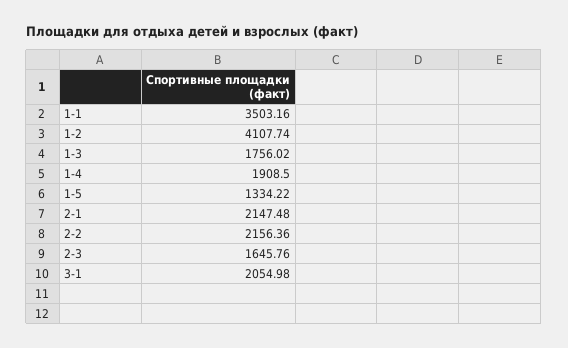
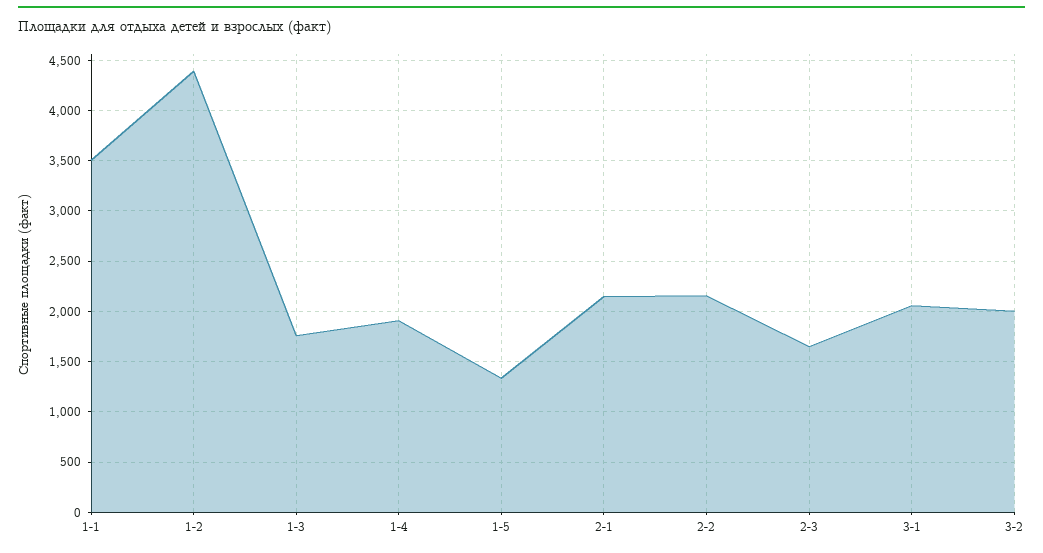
1-2: 4107.74 -> 4400
3-2: none -> 2000

